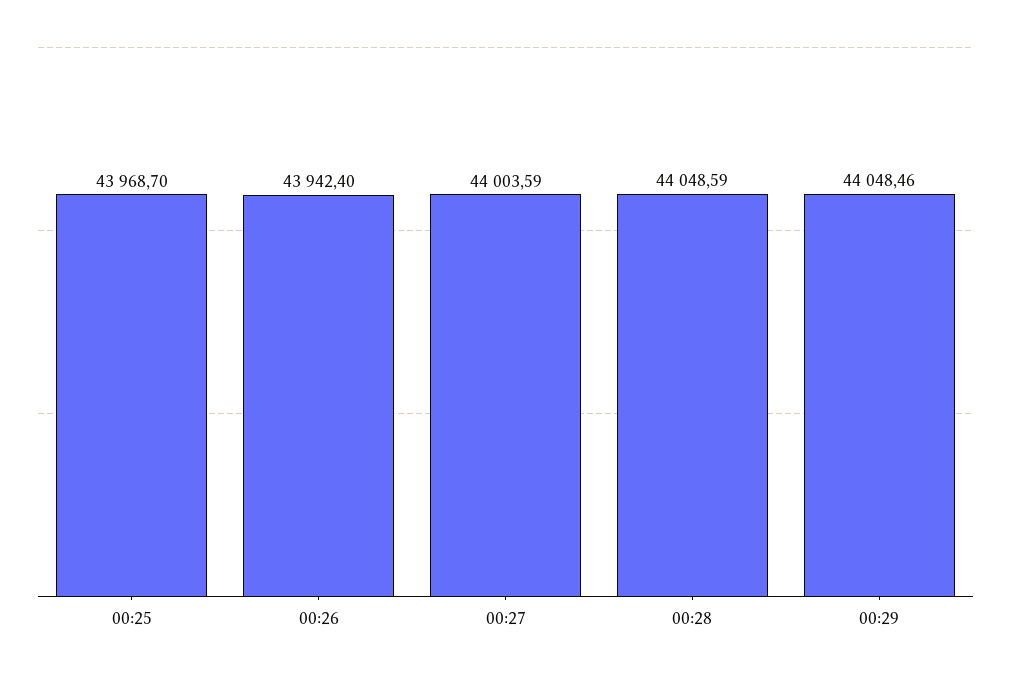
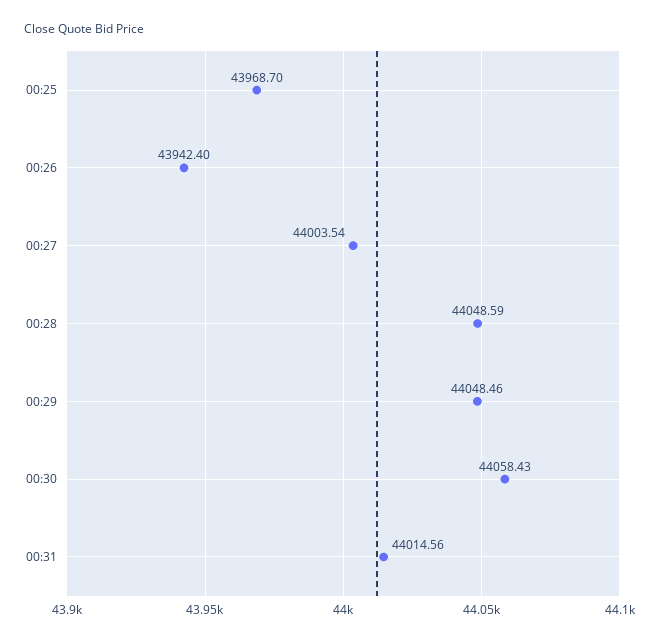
00:27: 44003.59 -> 44003.54
00:30: none -> 44058.43
00:31: none -> 44014.56

